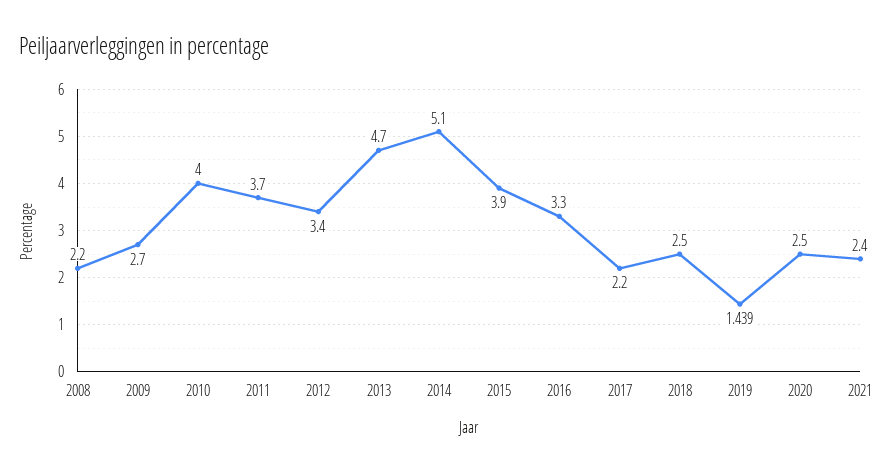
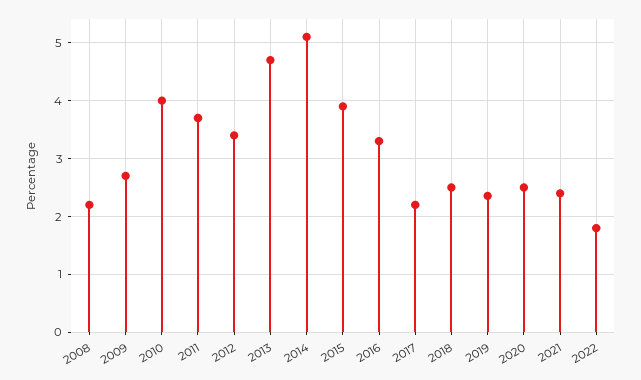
2019: 1.439 -> 2.4
2022: none -> 1.8

